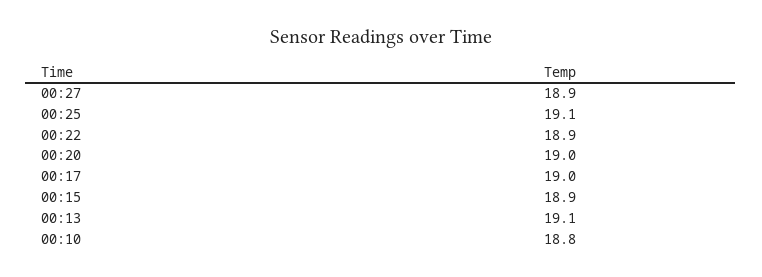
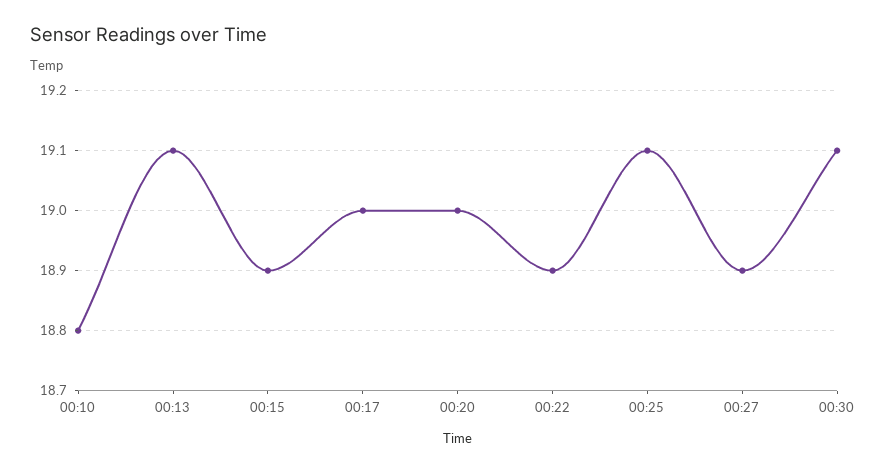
00:30: none -> 19.1

